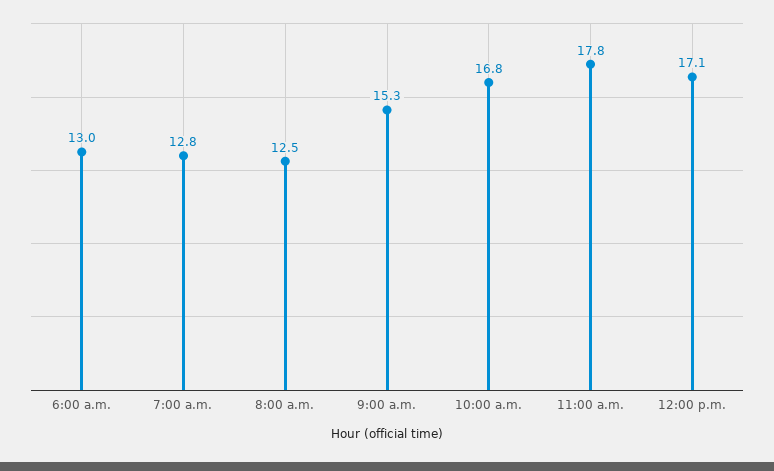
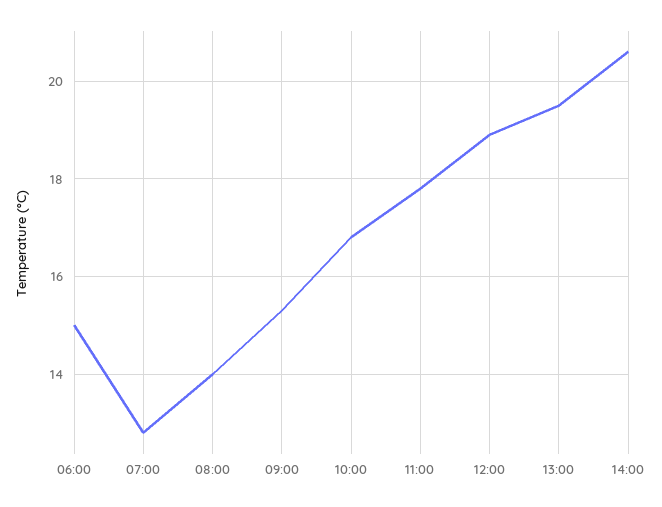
6:00 a.m.: 13 -> 15
8:00 a.m.: 12.5 -> 14
12:00 p.m.: 17.1 -> 19
13:00: none -> 19.5
14:00: none -> 20.5

